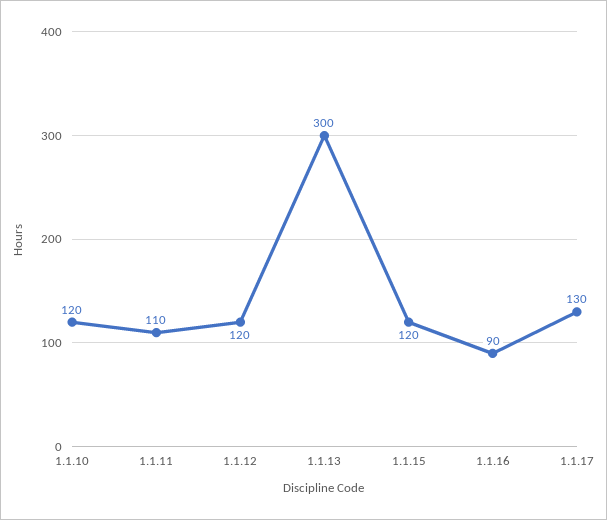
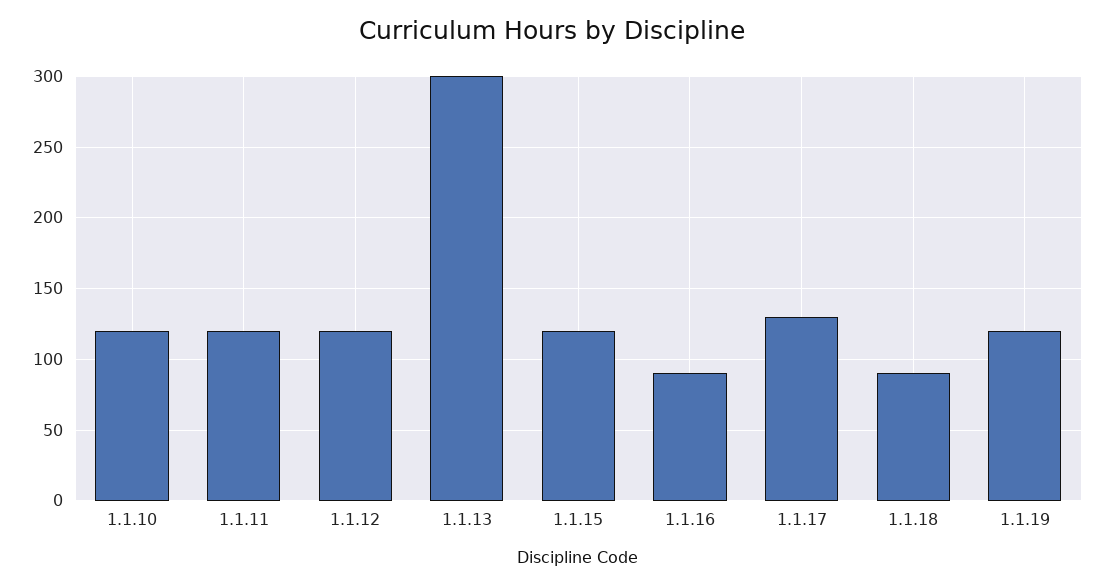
1.1.11: 110 -> 120
1.1.18: none -> 90
1.1.19: none -> 120

